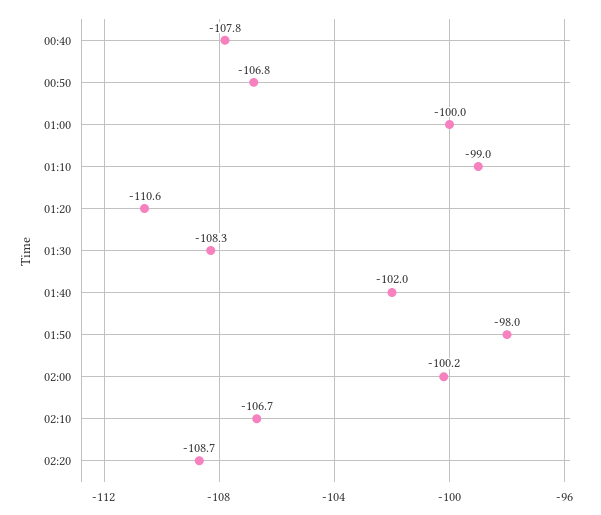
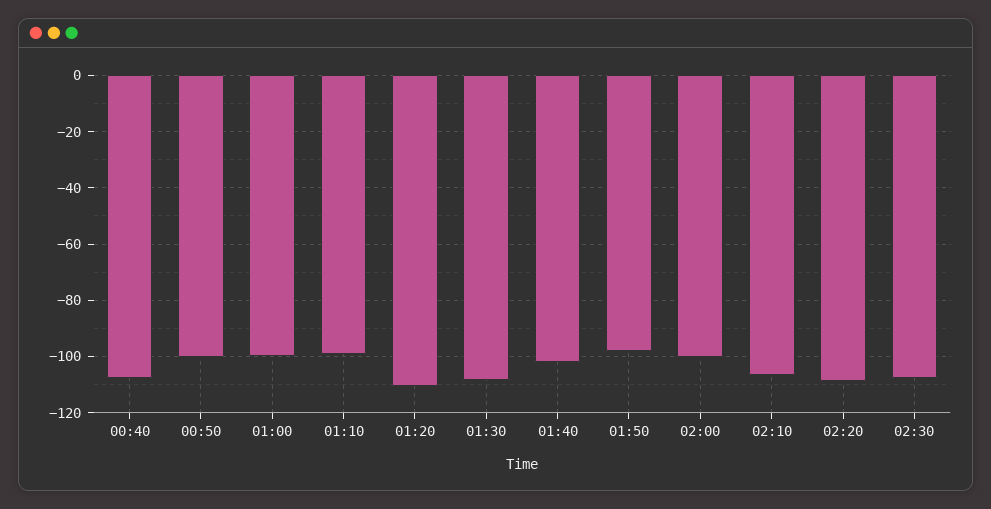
00:50: -106.8 -> -100
02:30: none -> -107.5

